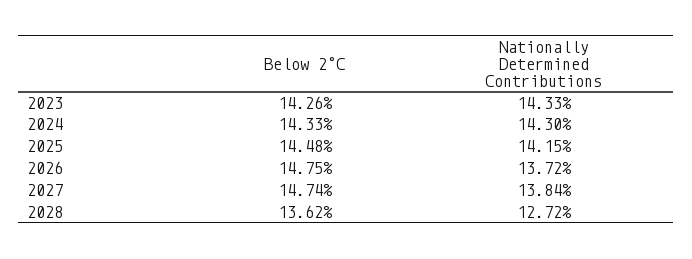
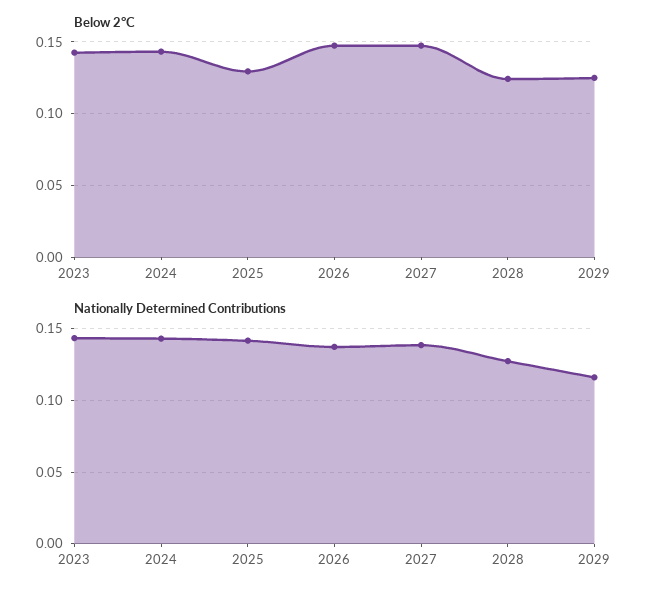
Below 2°C, 2025: 0.1448 -> 0.13
Below 2°C, 2028: 0.1362 -> 0.125
Below 2°C, 2029: none -> 0.125
Nationally Determined Contributions, 2029: none -> 0.115

